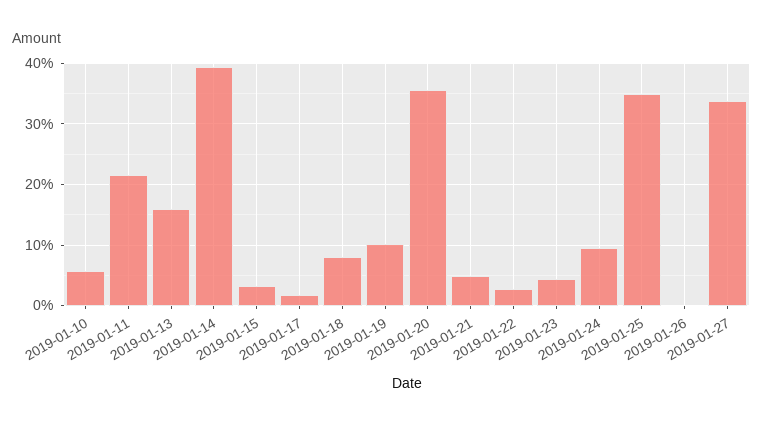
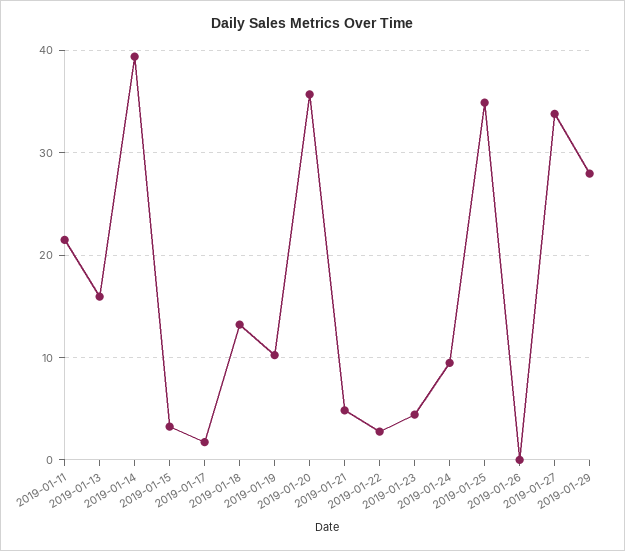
2019-01-10: 6 -> none
2019-01-18: 8 -> 13
2019-01-29: none -> 28

